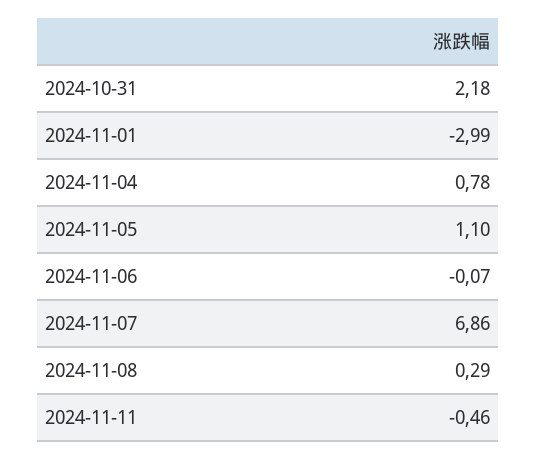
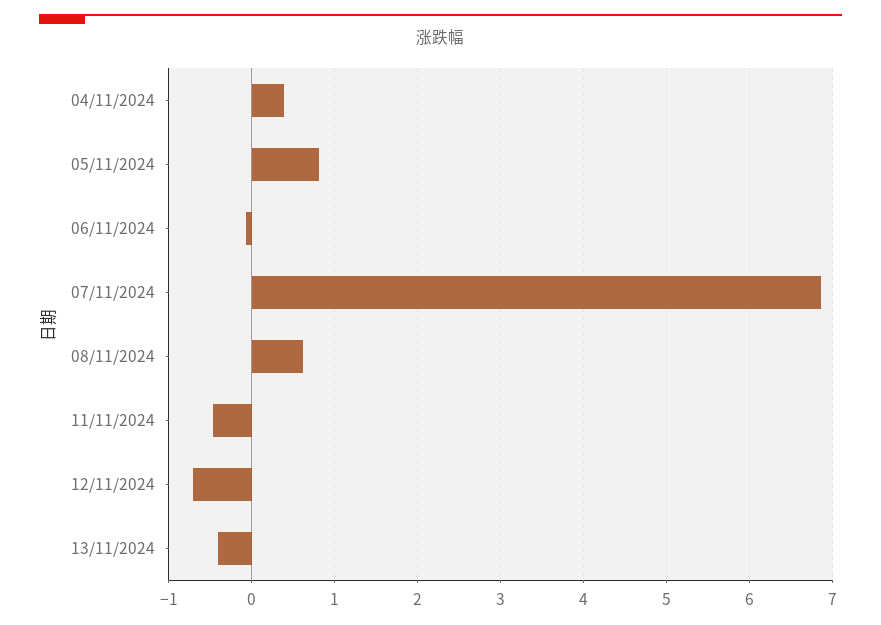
2024-10-31: 2.18 -> none
2024-11-01: -2.99 -> none
2024-11-04: 0.78 -> 0.4
2024-11-05: 1.1 -> 0.8
2024-11-08: 0.29 -> 0.6
12/11/2024: none -> -0.7
13/11/2024: none -> -0.4

